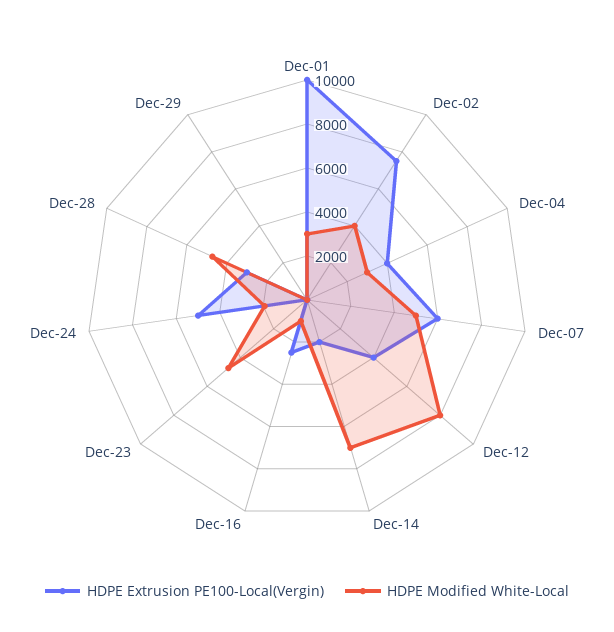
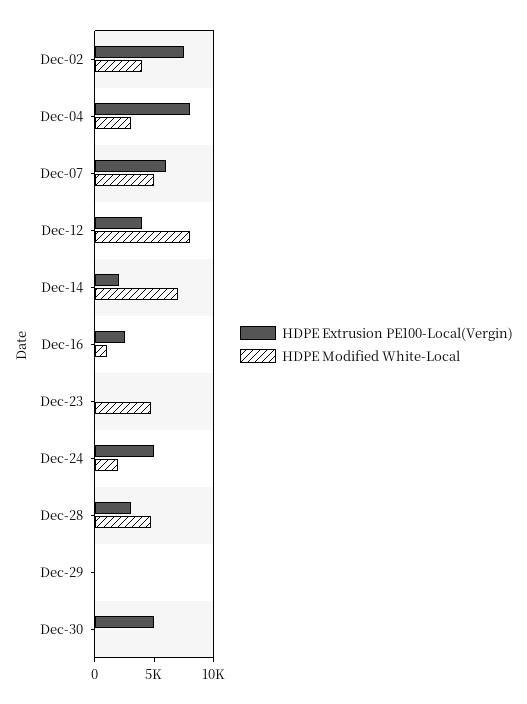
HDPE Extrusion PE100-Local(Vergin), Dec-01: 10000 -> none
HDPE Modified White-Local, Dec-01: 3000 -> none
HDPE Extrusion PE100-Local(Vergin), Dec-04: 4000 -> 8000
HDPE Extrusion PE100-Local(Vergin), Dec-30: none -> 5000
HDPE Modified White-Local, Dec-30: none -> 0

